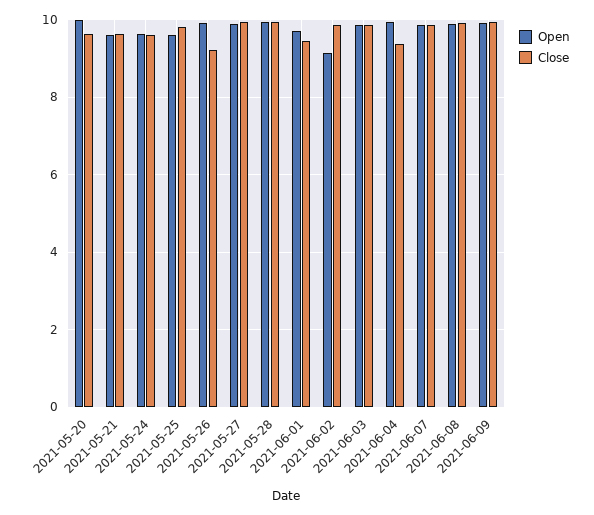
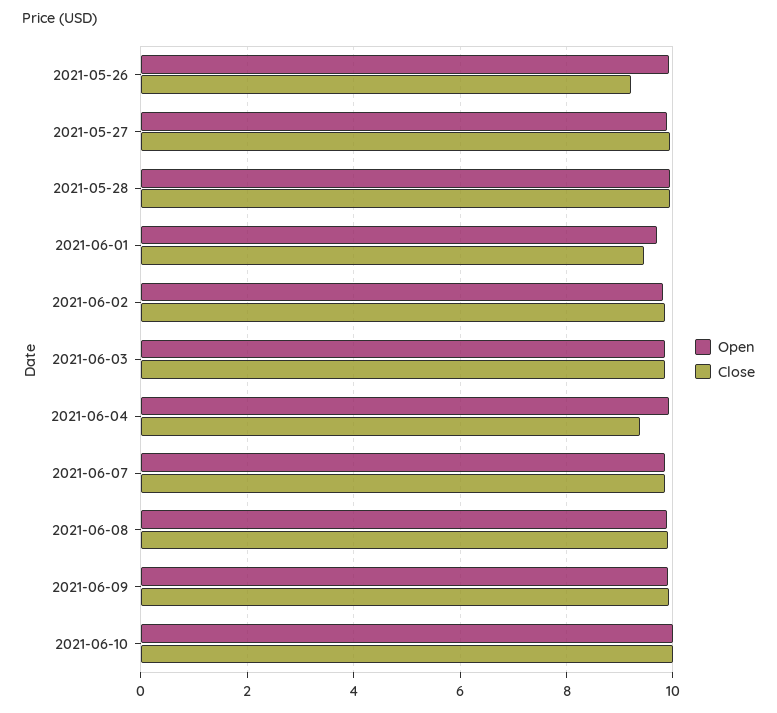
Open, 2021-05-20: 10 -> none
Close, 2021-05-20: 9.6 -> none
Open, 2021-05-21: 9.6 -> none
Close, 2021-05-21: 9.6 -> none
Open, 2021-05-24: 9.6 -> none
Close, 2021-05-24: 9.6 -> none
Open, 2021-05-25: 9.6 -> none
Close, 2021-05-25: 9.8 -> none
Open, 2021-06-02: 9.2 -> 9.8
Open, 2021-06-10: none -> 10
Close, 2021-06-10: none -> 10

